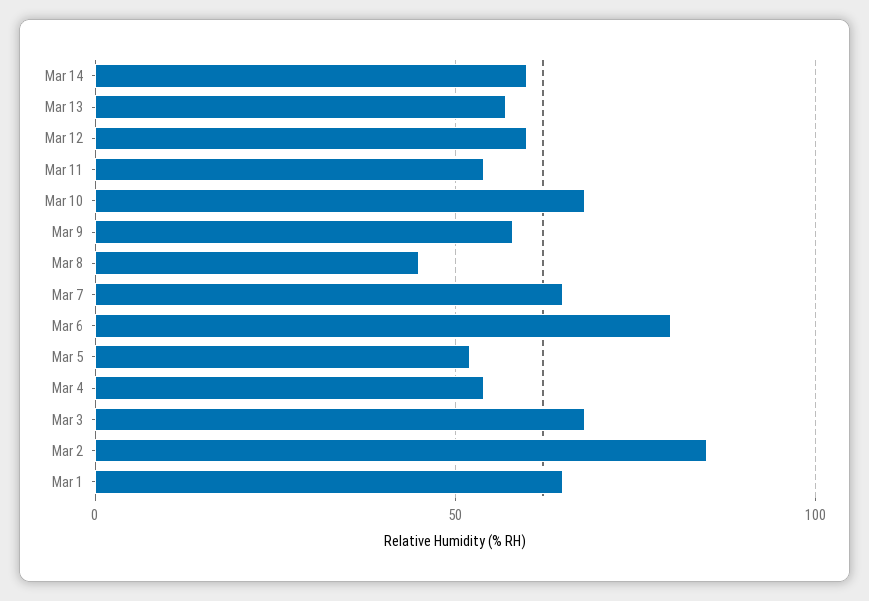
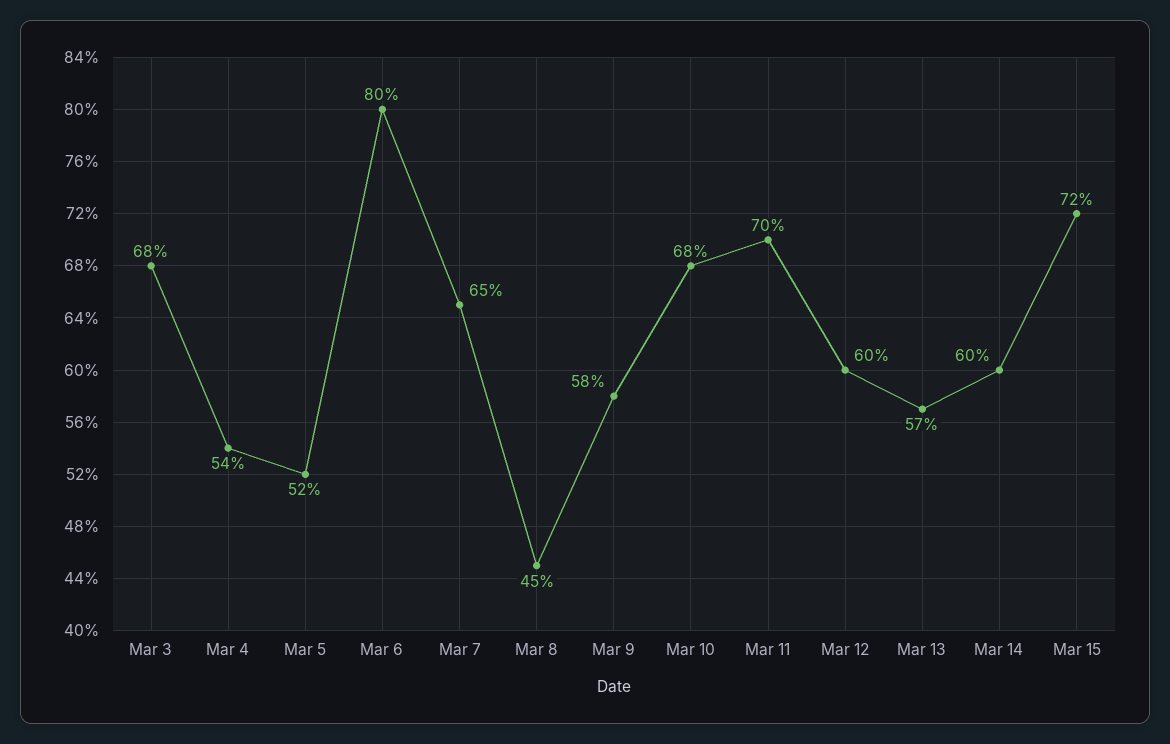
Mar 11: 55 -> 70
Mar 2: 85 -> none
Mar 1: 65 -> none
Mar 15: none -> 72

